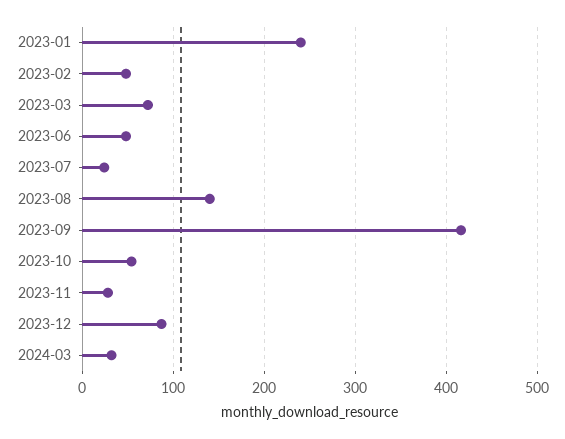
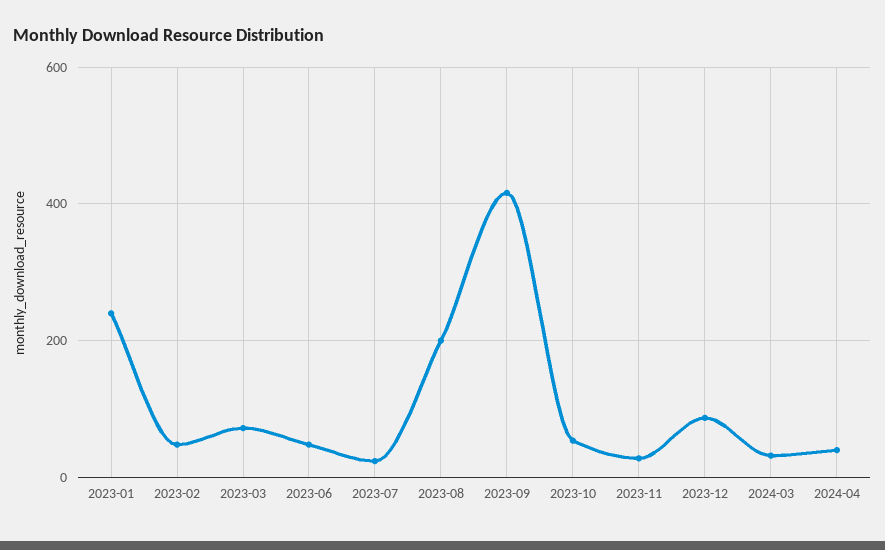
2023-08: 140 -> 200
2024-04: none -> 40

